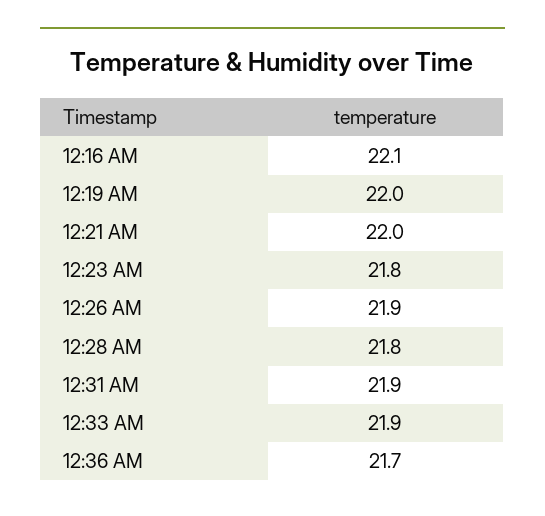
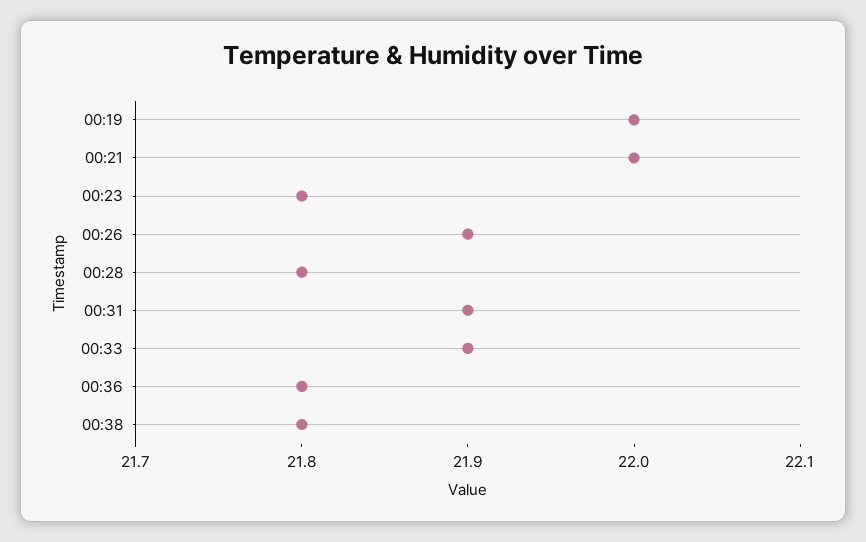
12:16 AM: 22.1 -> none
12:36 AM: 21.7 -> 21.8
00:38: none -> 21.8

